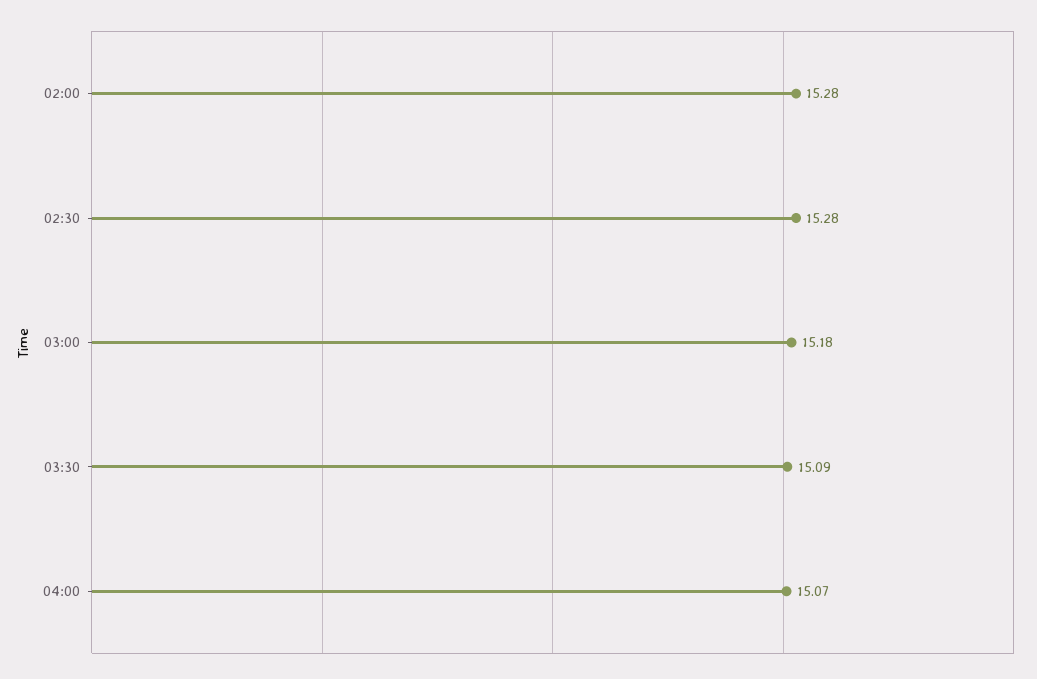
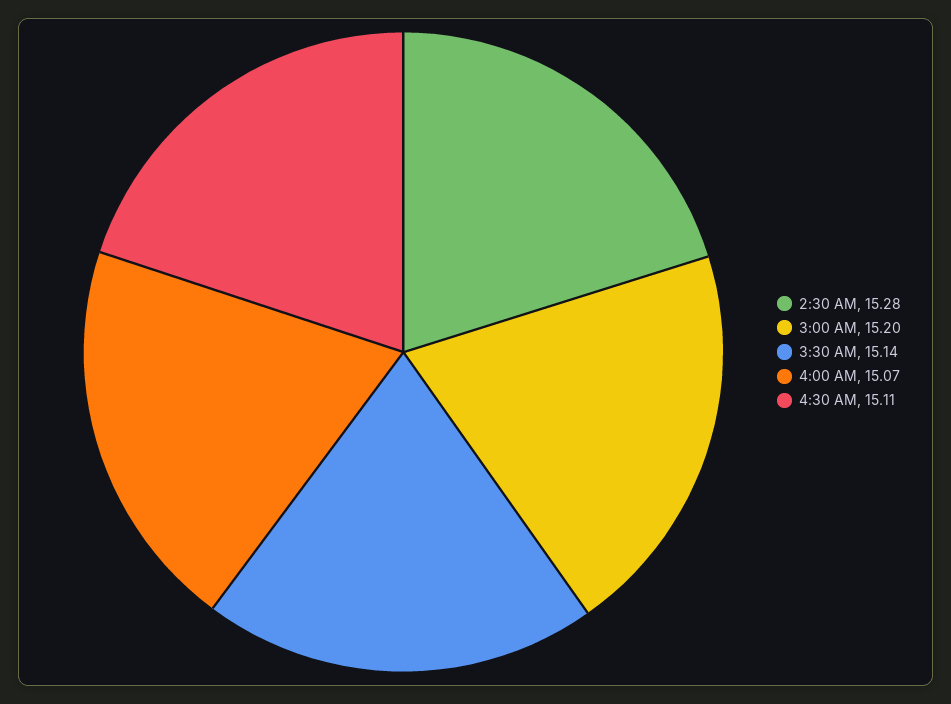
02:00: 15.28 -> none
03:00: 15.18 -> 15.2
03:30: 15.09 -> 15.14
4:30 AM: none -> 15.11

